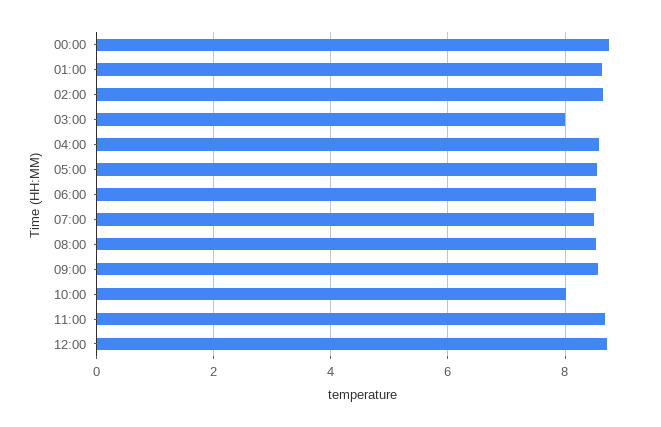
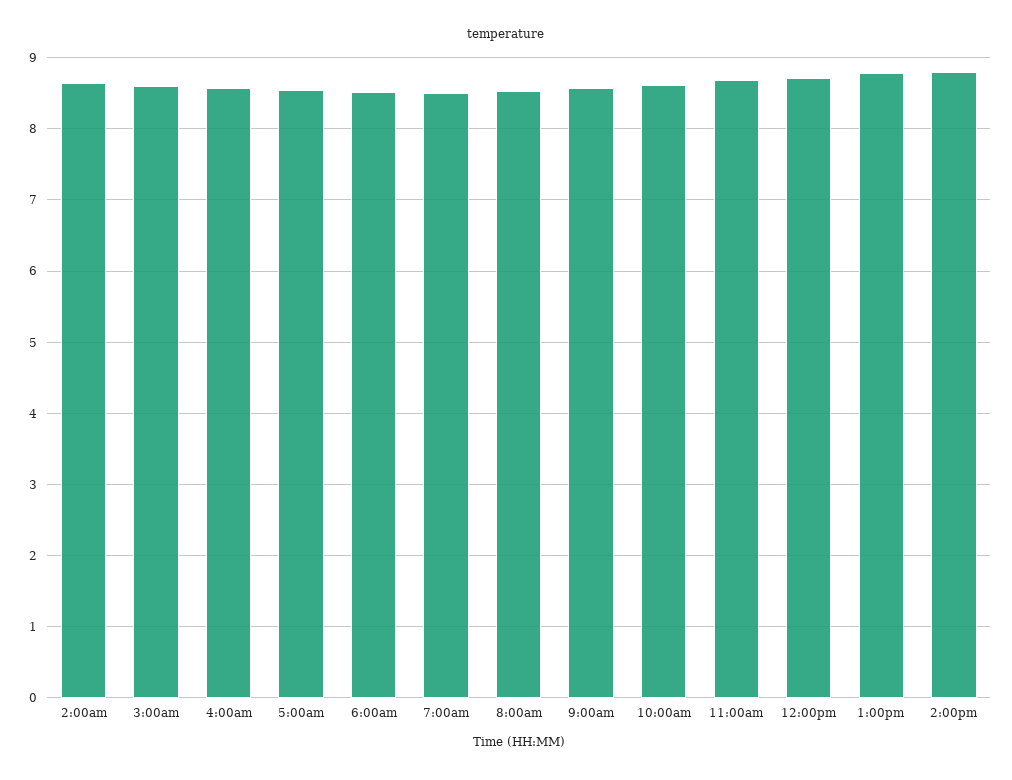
00:00: 8.8 -> none
01:00: 8.6 -> none
03:00: 8 -> 8.6
10:00: 8 -> 8.6
1:00pm: none -> 8.8
2:00pm: none -> 8.8

